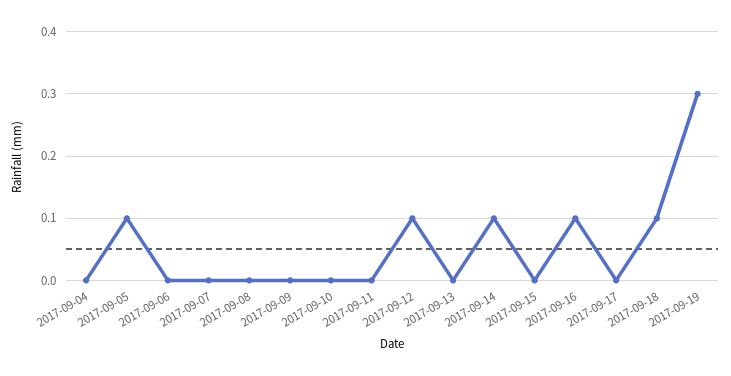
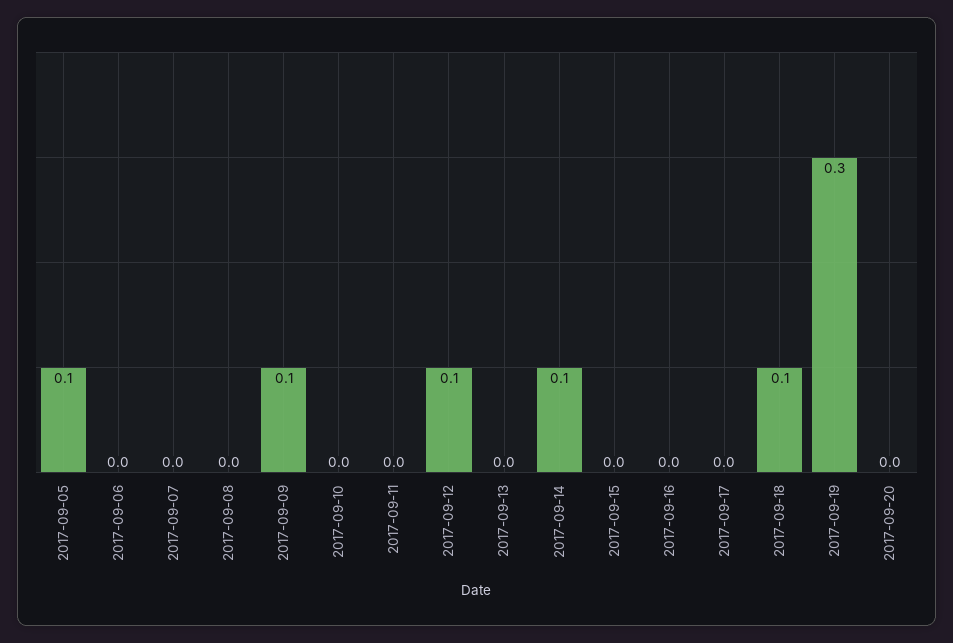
2017-09-04: 0 -> none
2017-09-09: 0 -> 0.1
2017-09-16: 0.1 -> 0
2017-09-20: none -> 0

